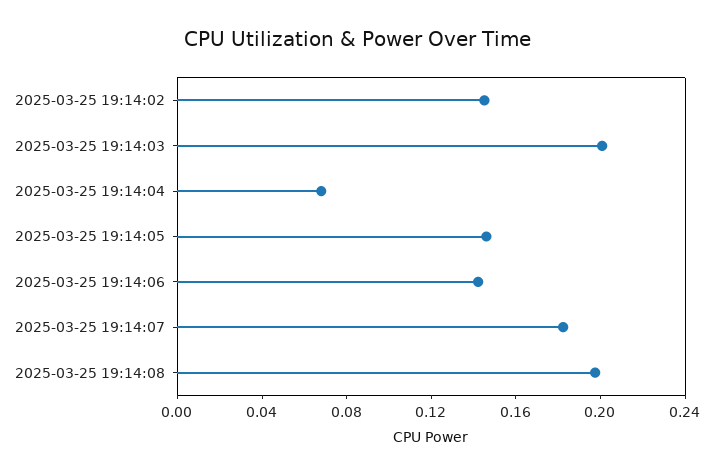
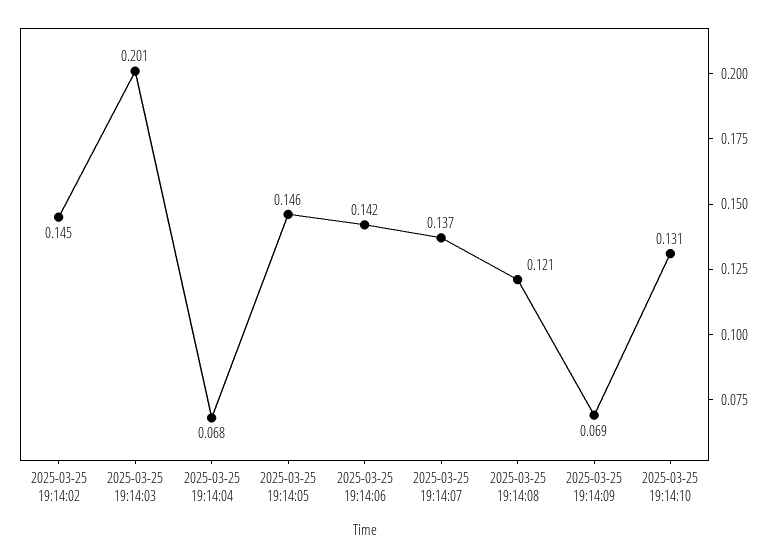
2025-03-25 19:14:07: 0.18 -> 0.137
2025-03-25 19:14:08: 0.2 -> 0.121
2025-03-25 19:14:09: none -> 0.069
2025-03-25 19:14:10: none -> 0.131

